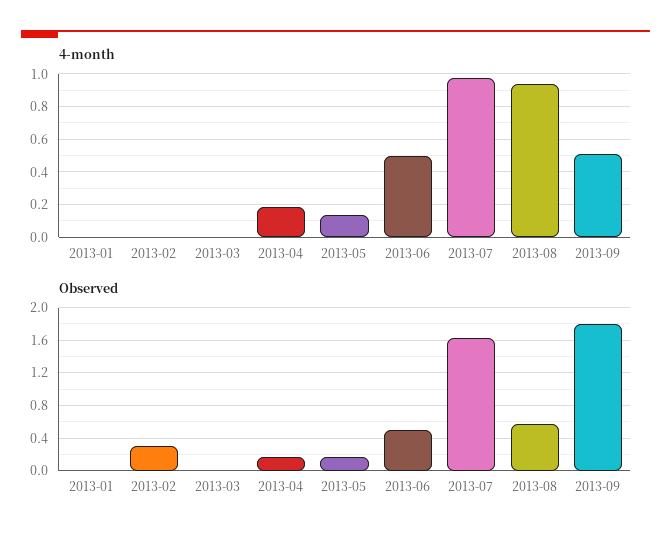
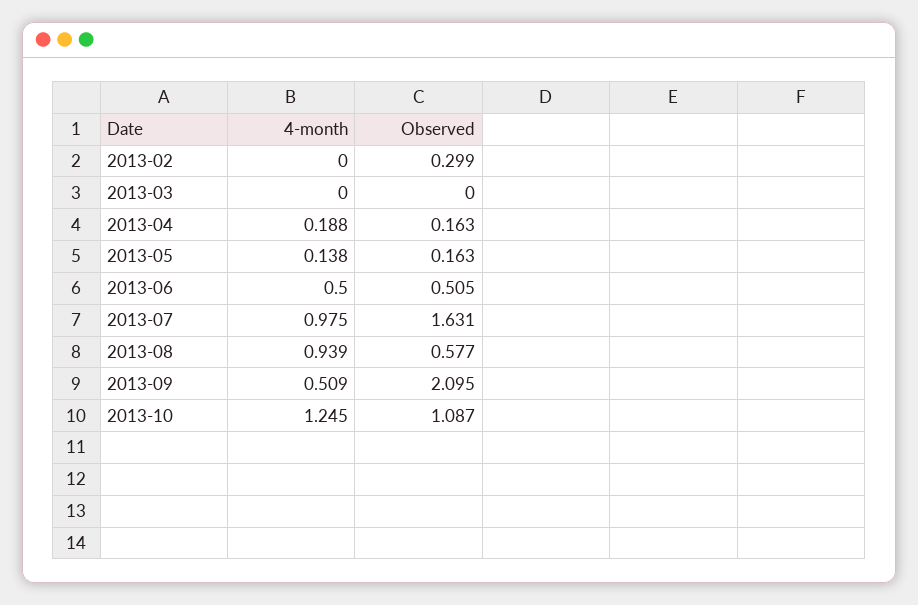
4-month, 2013-01: 0 -> none
Observed, 2013-01: 0 -> none
Observed, 2013-09: 1.8 -> 2.095
4-month, 2013-10: none -> 1.245
Observed, 2013-10: none -> 1.087

